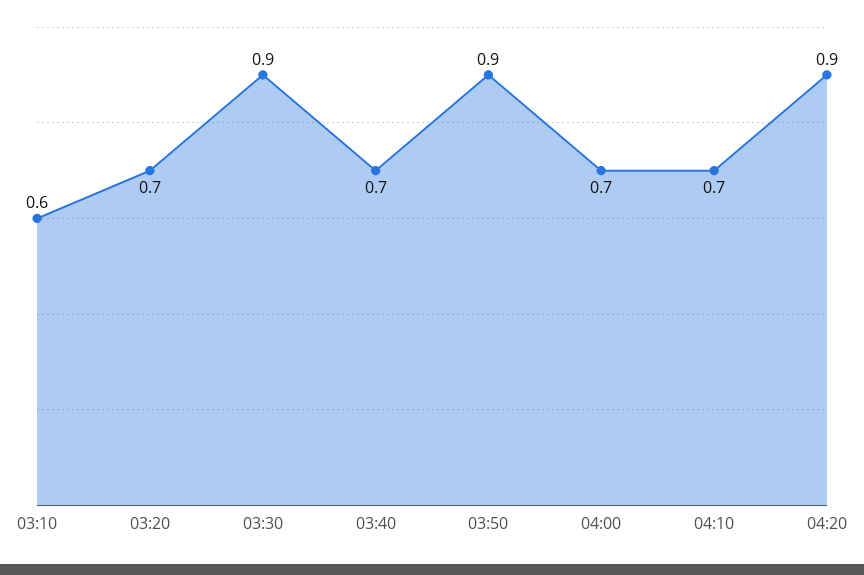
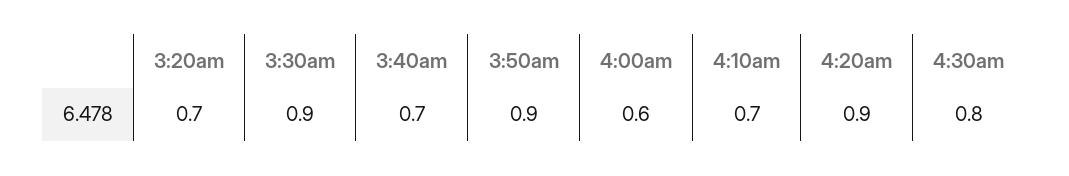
03:10: 0.6 -> none
04:00: 0.7 -> 0.6
4:30am: none -> 0.8

